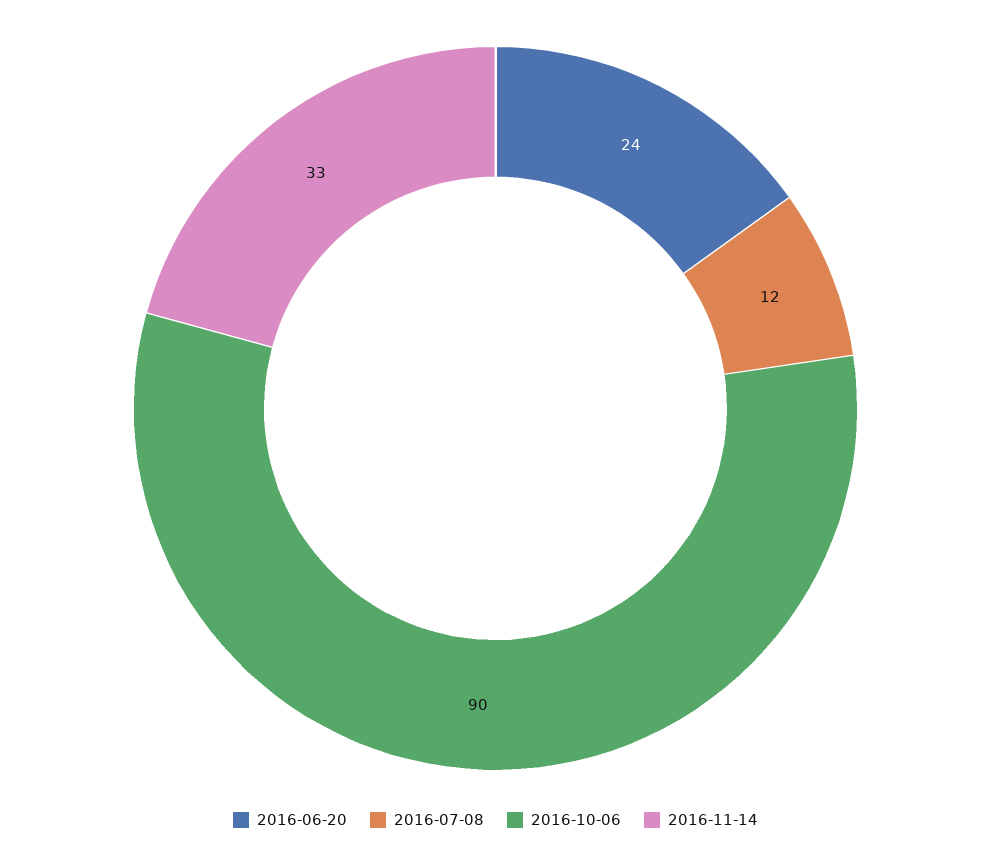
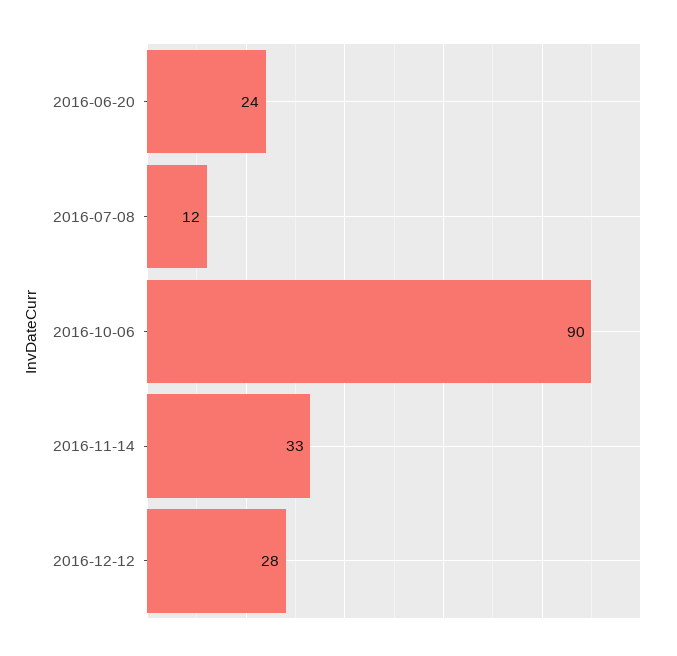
2016-12-12: none -> 28

